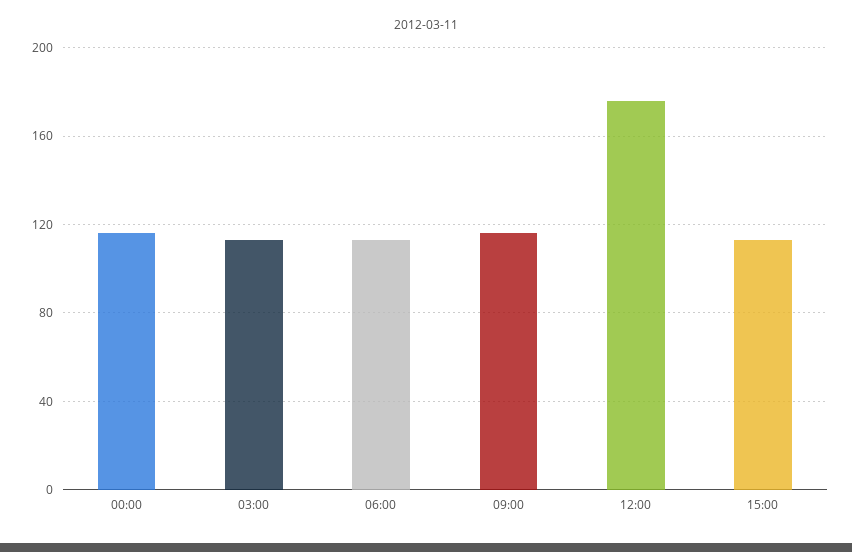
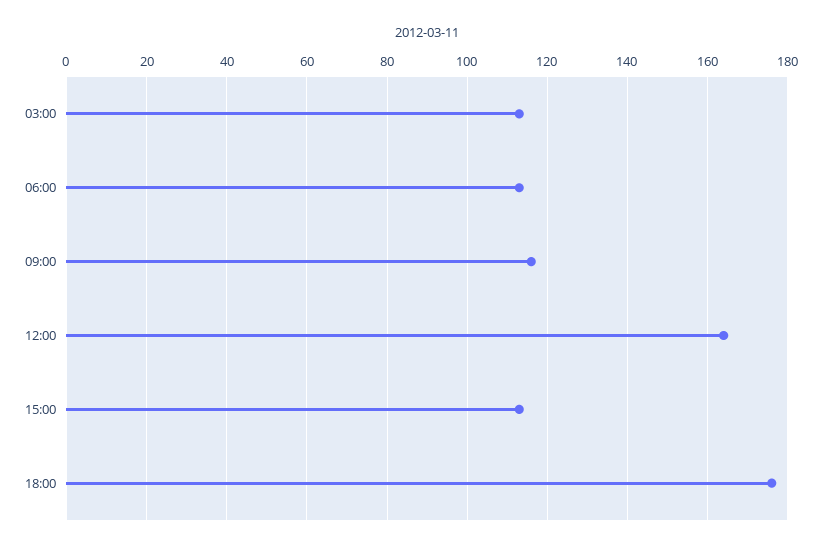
00:00: 115 -> none
12:00: 175 -> 165
18:00: none -> 175

